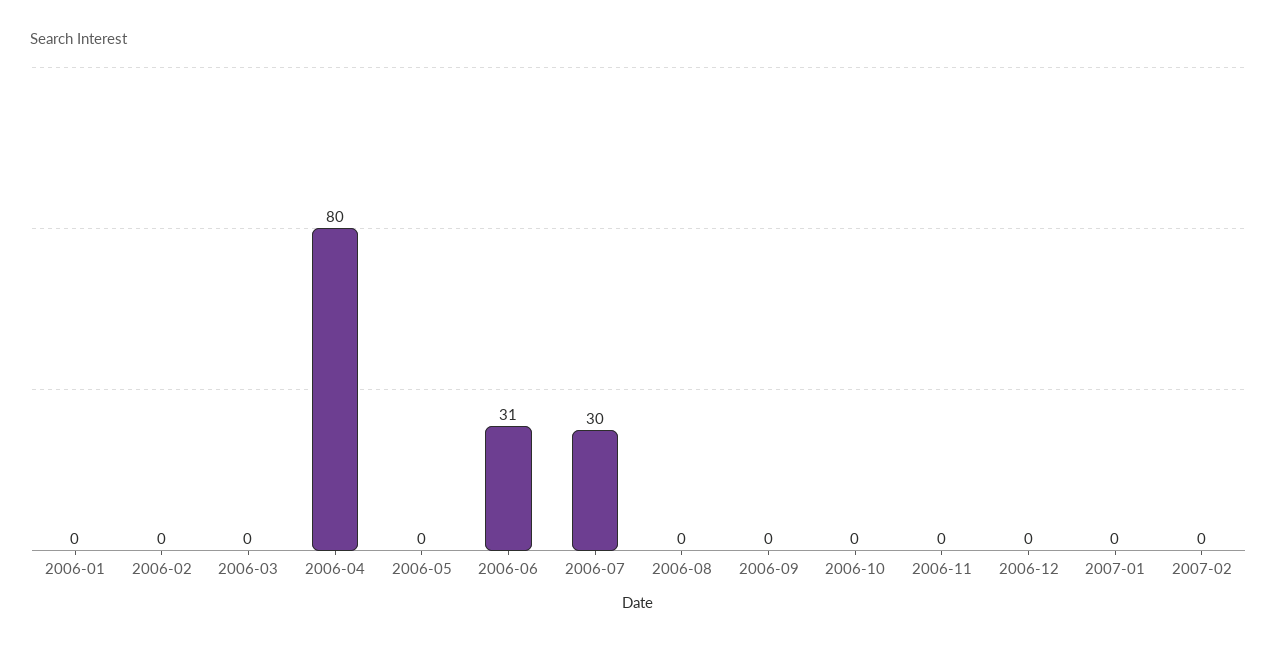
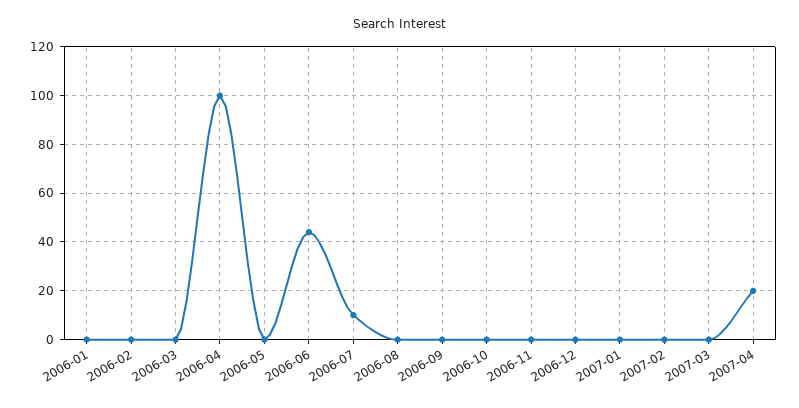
2006-04: 80 -> 100
2006-06: 31 -> 45
2006-07: 30 -> 10
2007-03: none -> 0
2007-04: none -> 20

